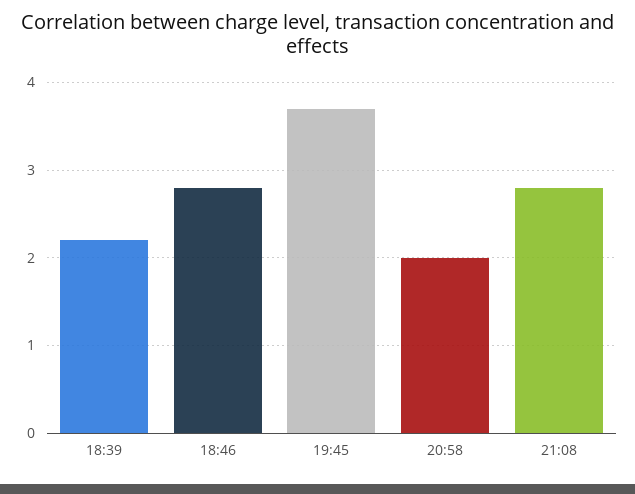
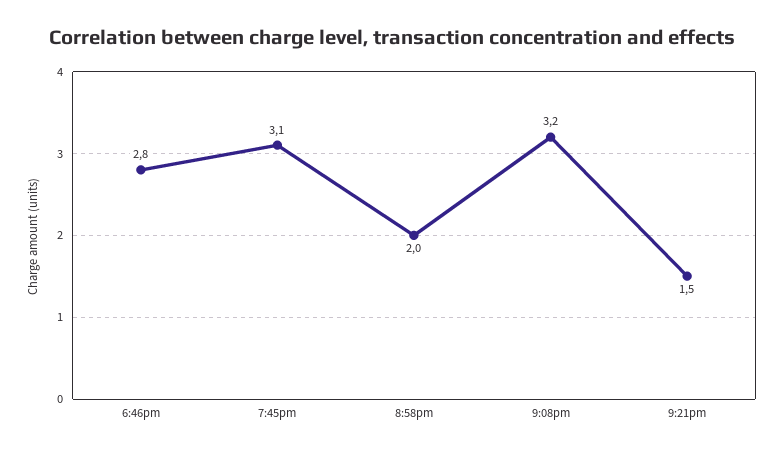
18:39: 2.2 -> none
19:45: 3.7 -> 3.1
21:08: 2.8 -> 3.2
9:21pm: none -> 1.5

